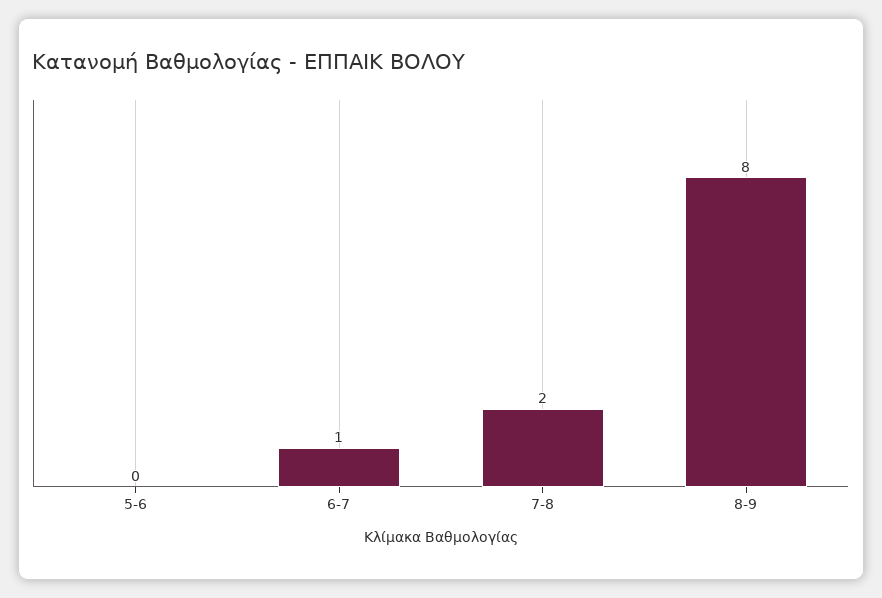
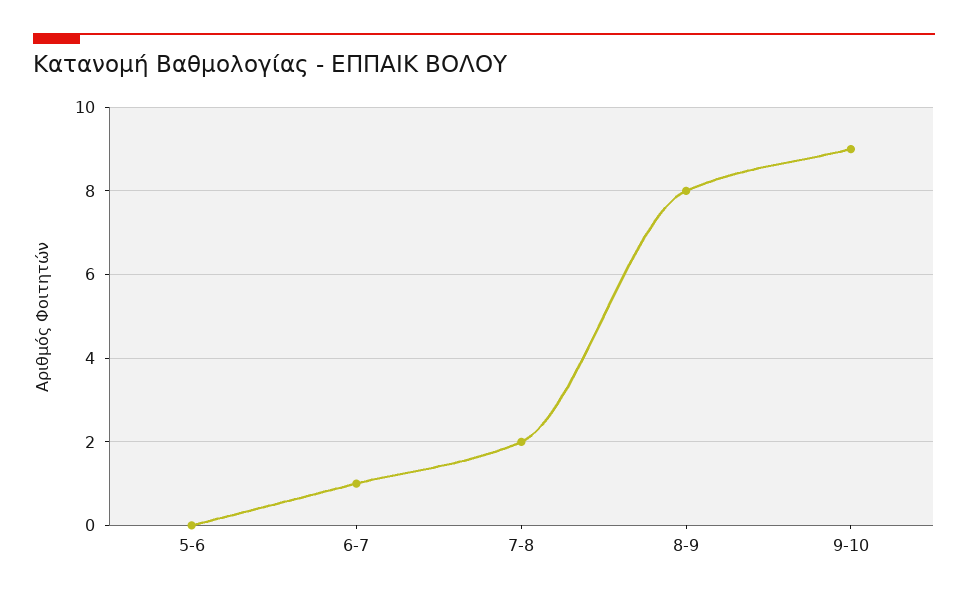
9-10: none -> 9

